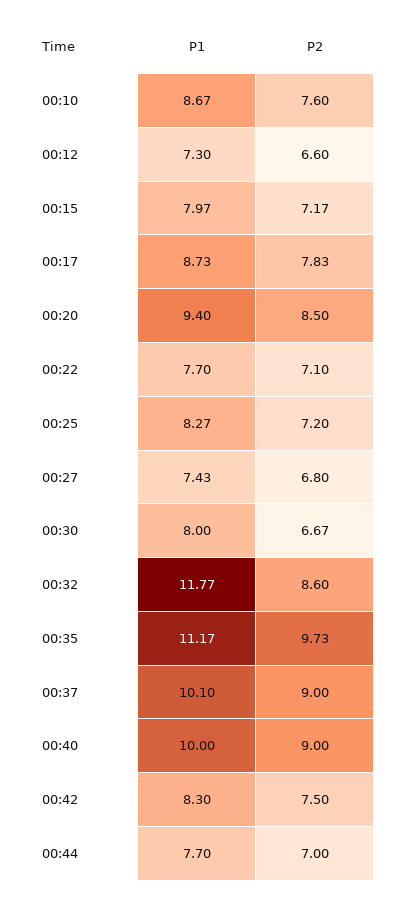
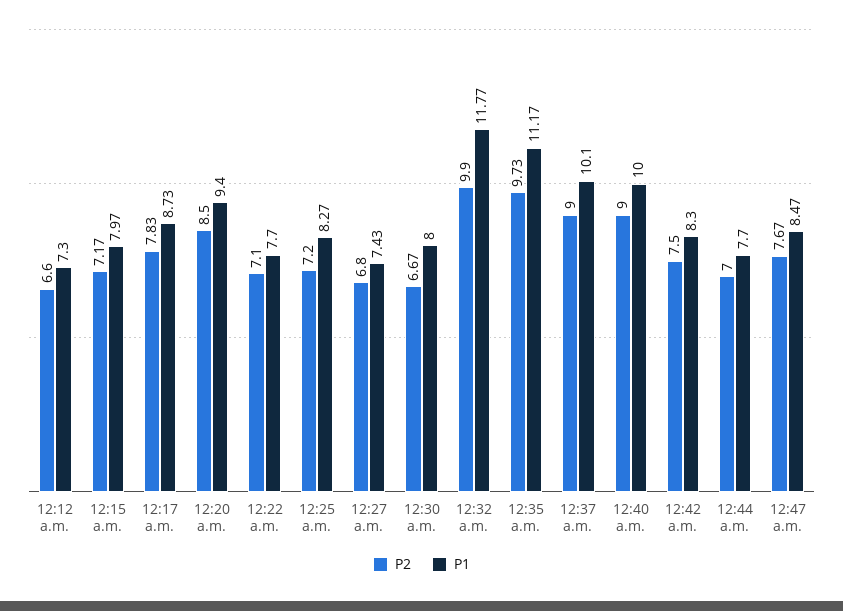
P1, 00:10: 8.67 -> none
P2, 00:10: 7.6 -> none
P2, 00:32: 8.6 -> 9.9
P2, 12:47 a.m.: none -> 7.67
P1, 12:47 a.m.: none -> 8.47

